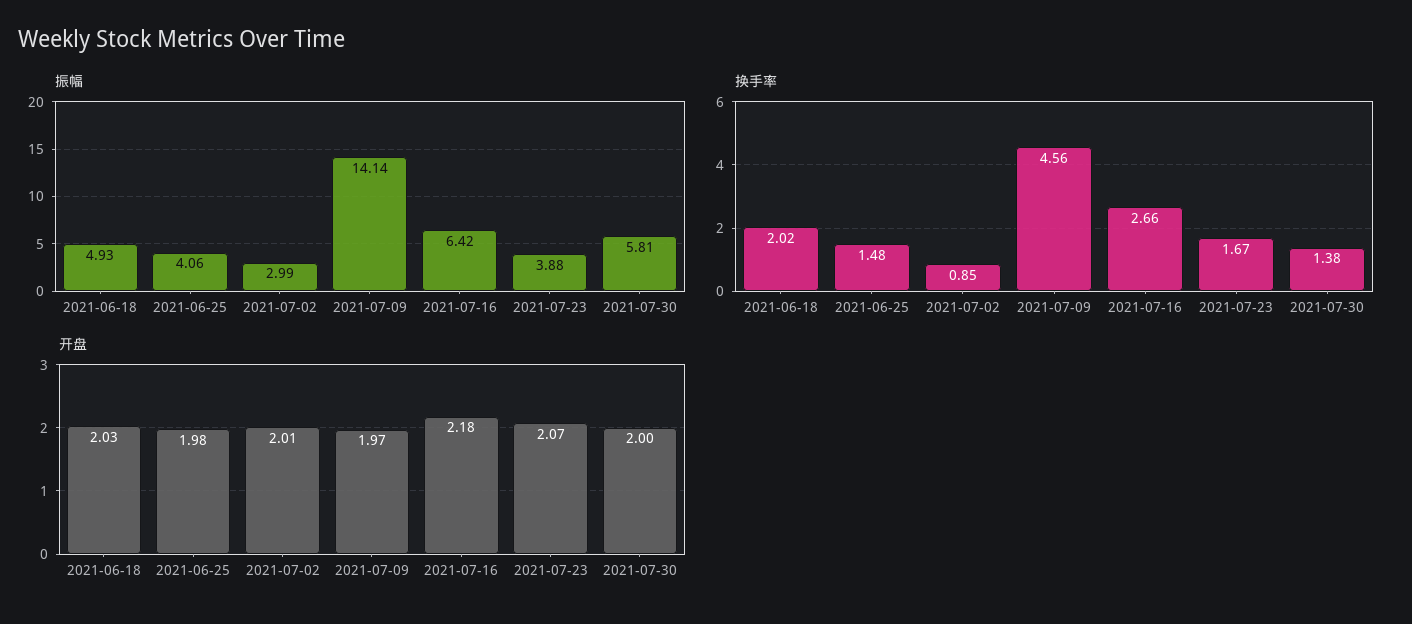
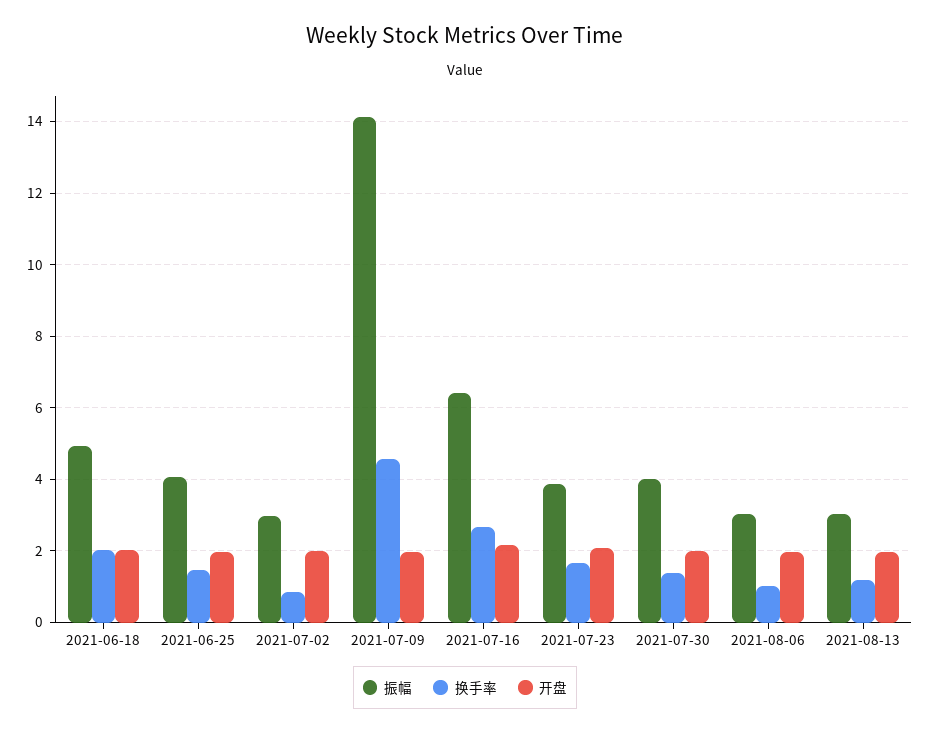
振幅, 2021-07-30: 5.81 -> 4
振幅, 2021-08-06: none -> 3
换手率, 2021-08-06: none -> 1
开盘, 2021-08-06: none -> 2
振幅, 2021-08-13: none -> 3
换手率, 2021-08-13: none -> 1.2
开盘, 2021-08-13: none -> 2

